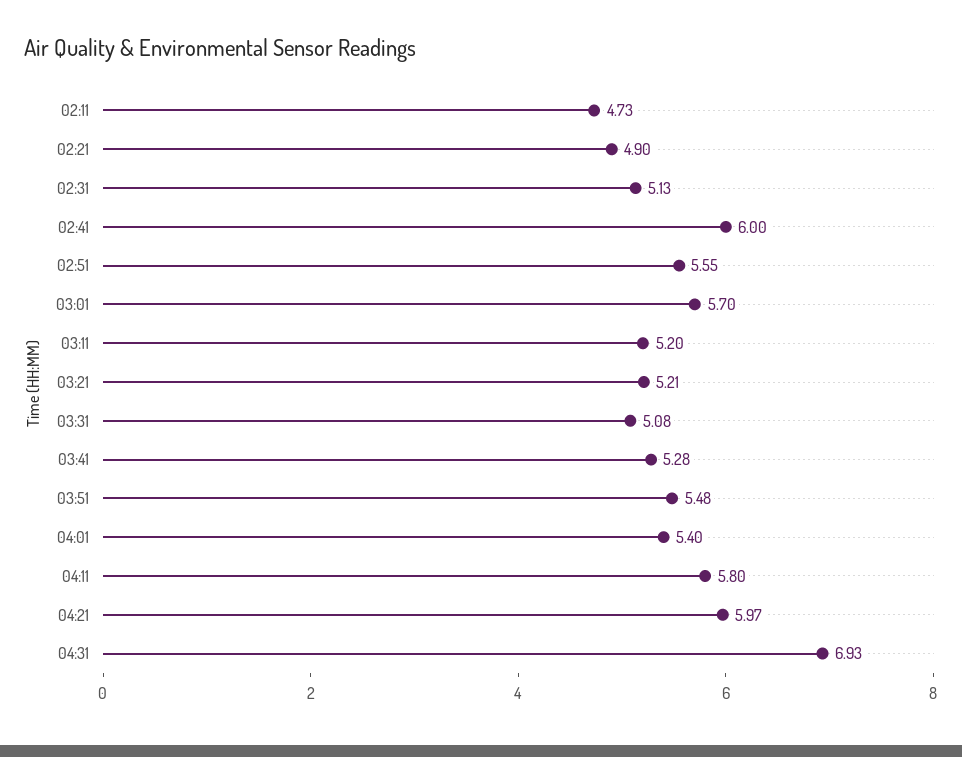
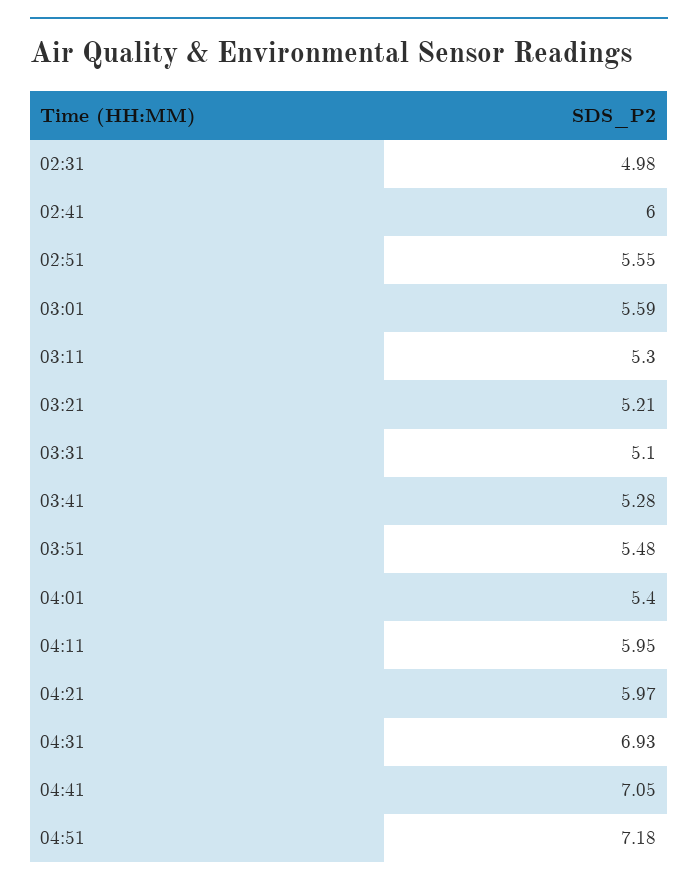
02:11: 4.73 -> none
02:21: 4.9 -> none
02:31: 5.13 -> 4.98
03:01: 5.7 -> 5.59
03:11: 5.2 -> 5.3
03:31: 5.08 -> 5.1
04:11: 5.8 -> 5.95
04:41: none -> 7.05
04:51: none -> 7.18

